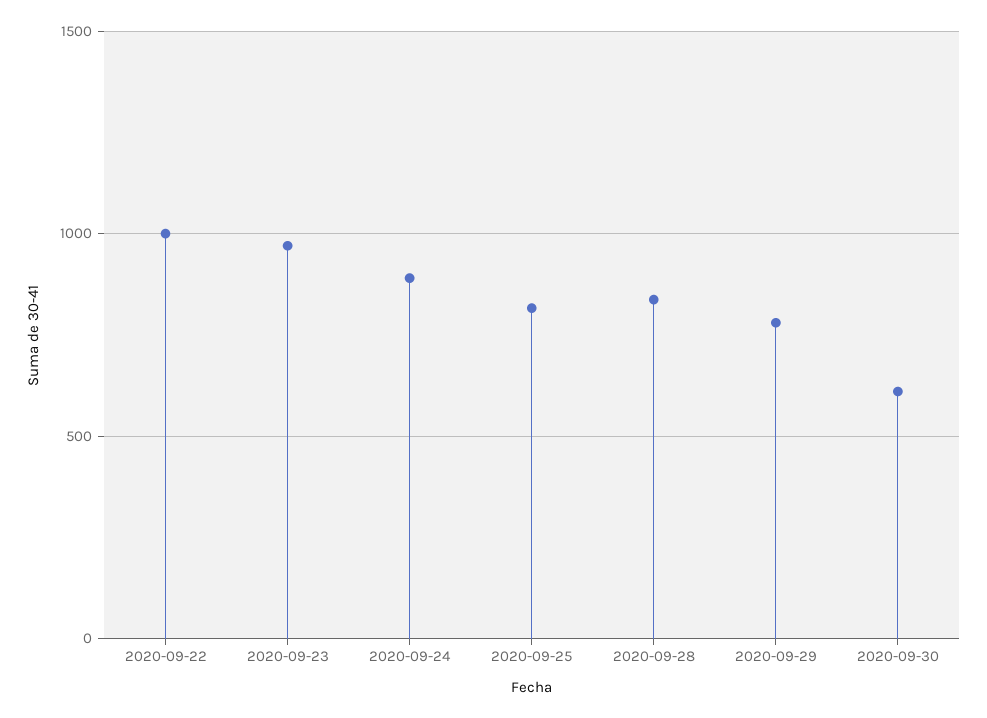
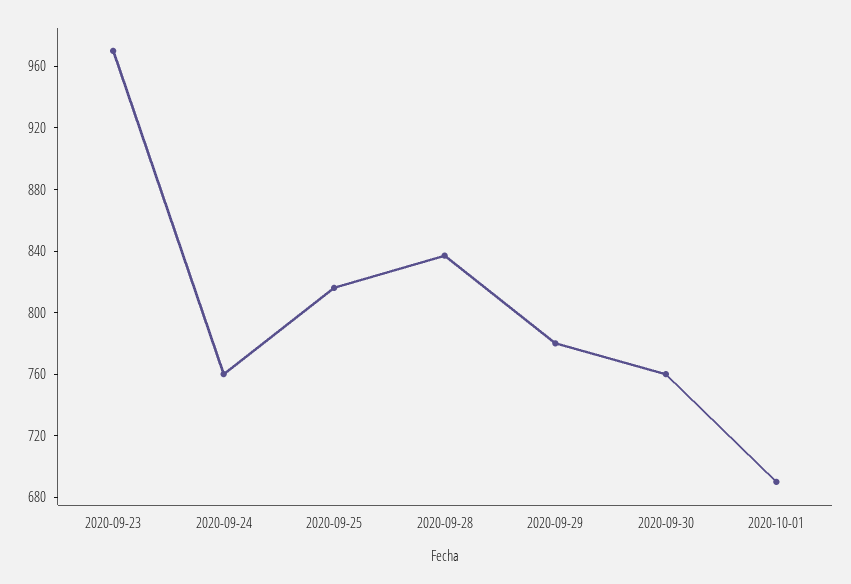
2020-09-22: 1000 -> none
2020-09-24: 900 -> 760
2020-09-30: 600 -> 760
2020-10-01: none -> 690

